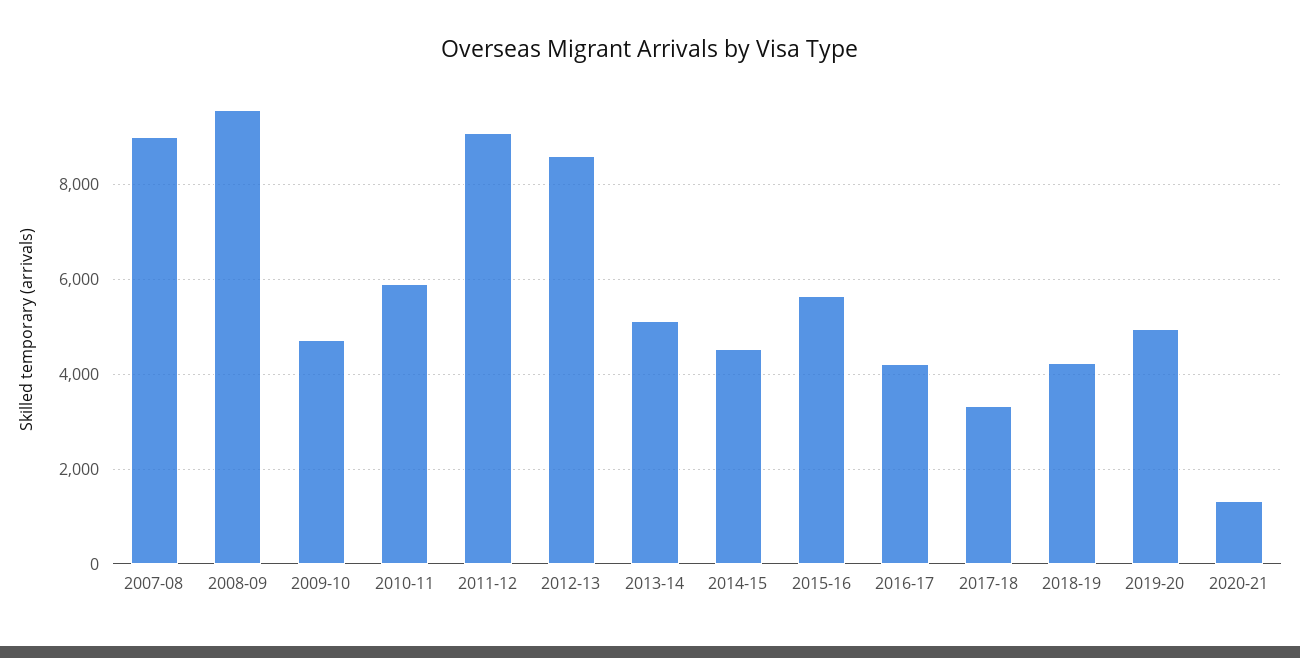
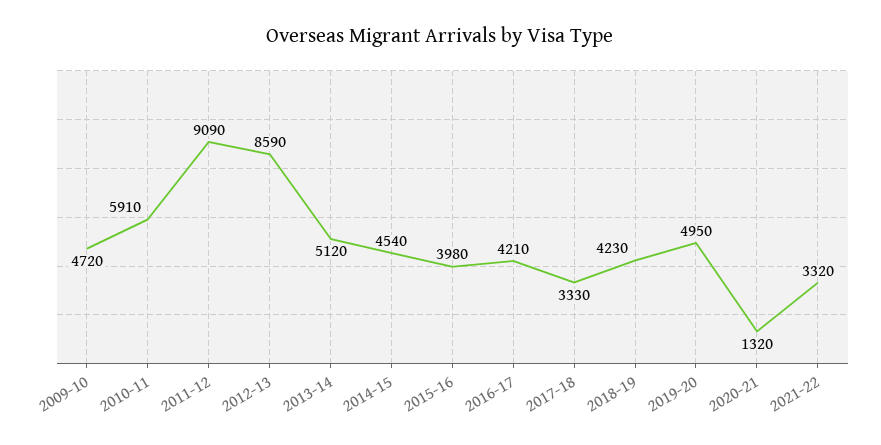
2007-08: 9000 -> none
2008-09: 9600 -> none
2015-16: 5600 -> 3980
2021-22: none -> 3320

